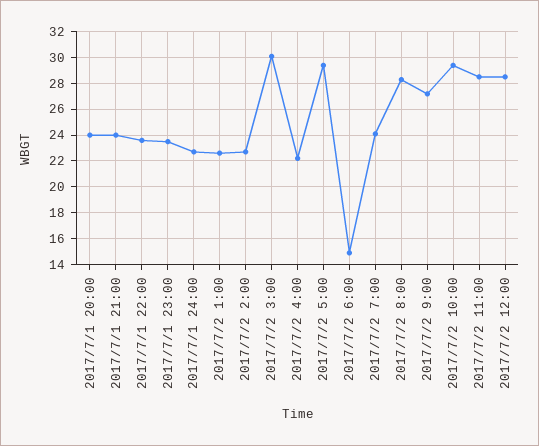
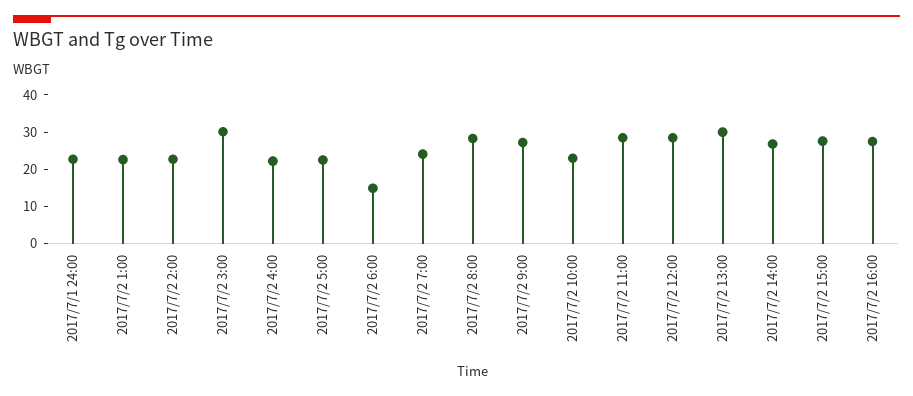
2017/7/1 20:00: 24 -> none
2017/7/1 21:00: 24 -> none
2017/7/1 22:00: 23.5 -> none
2017/7/1 23:00: 23.5 -> none
2017/7/2 5:00: 29.5 -> 22.5
2017/7/2 10:00: 29.5 -> 22.5
2017/7/2 13:00: none -> 30
2017/7/2 14:00: none -> 27.5
2017/7/2 15:00: none -> 27.5
2017/7/2 16:00: none -> 27.5

